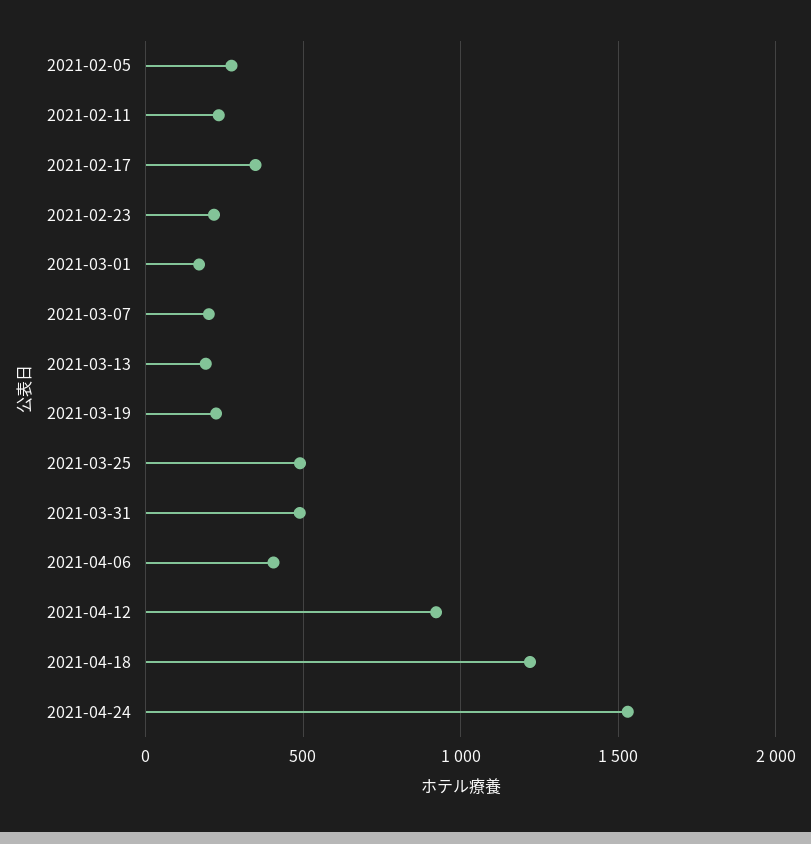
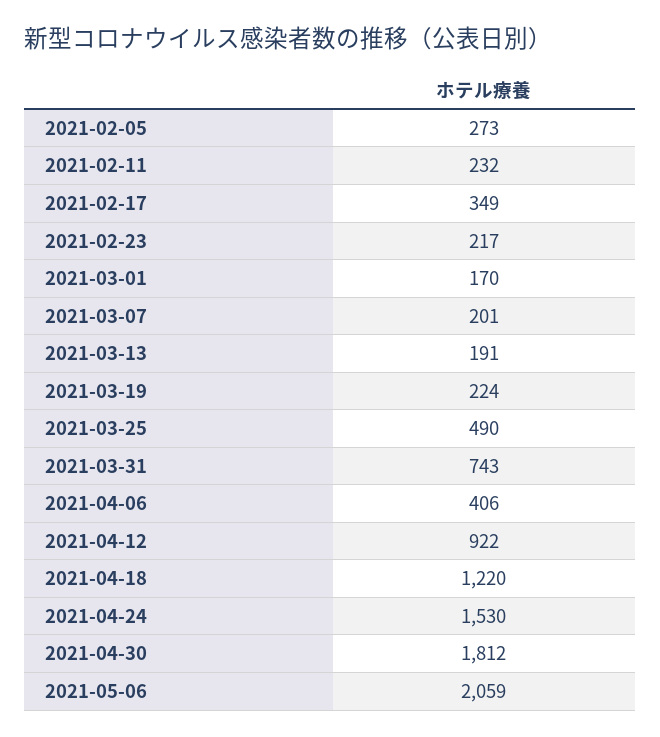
2021-03-31: 500 -> 743
2021-04-30: none -> 1812
2021-05-06: none -> 2059

